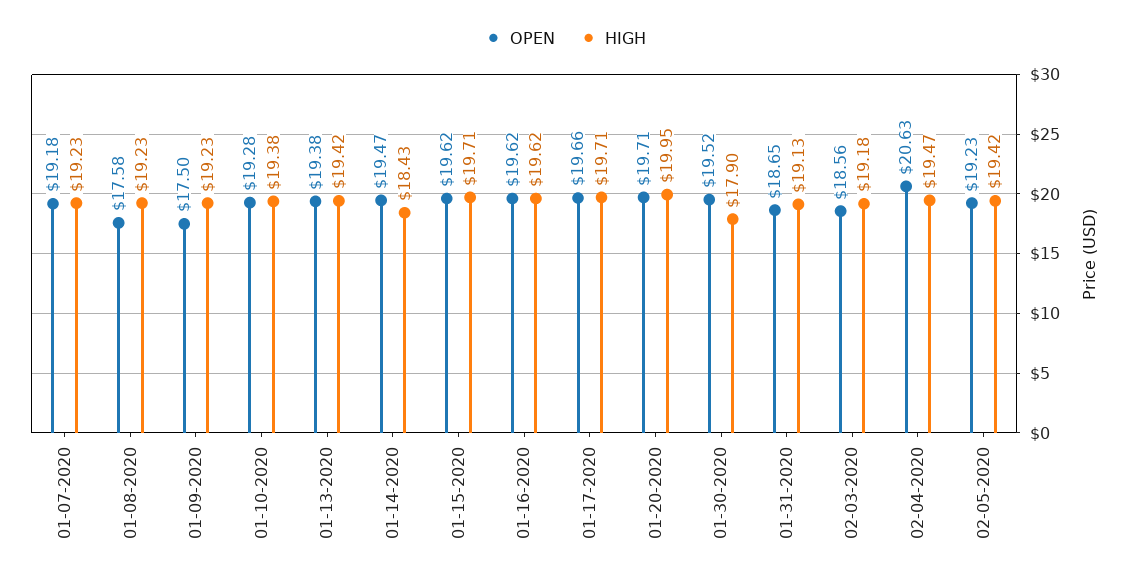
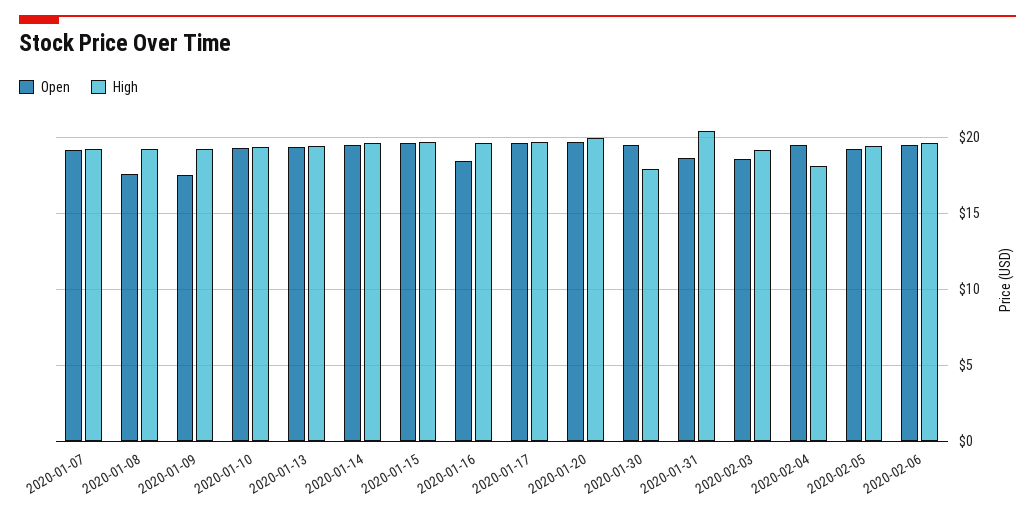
HIGH, 01-14-2020: 18.43 -> 19.5
OPEN, 01-16-2020: 19.62 -> 18.5
HIGH, 01-31-2020: 19.13 -> 20.5
OPEN, 02-04-2020: 20.63 -> 19.5
HIGH, 02-04-2020: 19.47 -> 18
OPEN, 2020-02-06: none -> 19.5
HIGH, 2020-02-06: none -> 19.5

